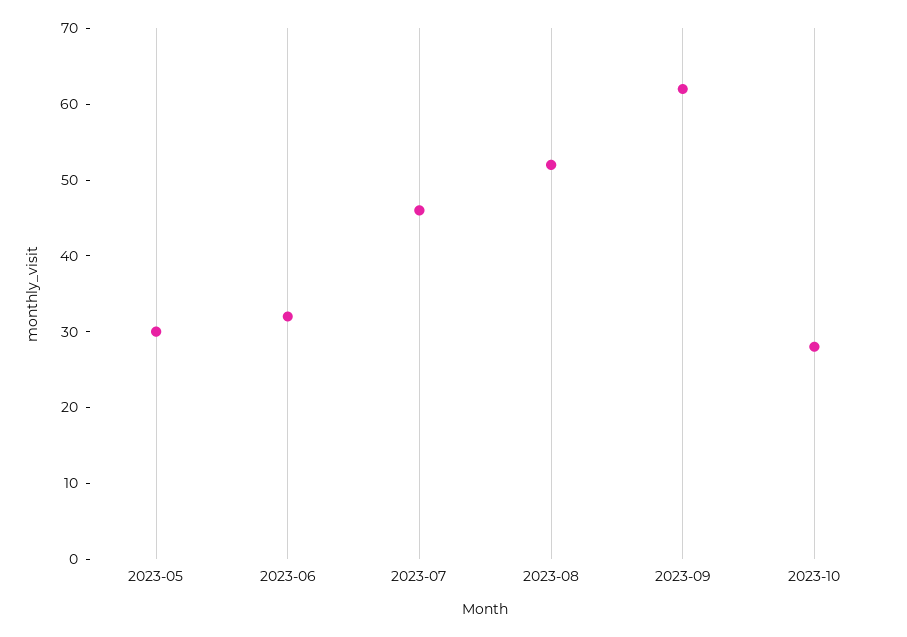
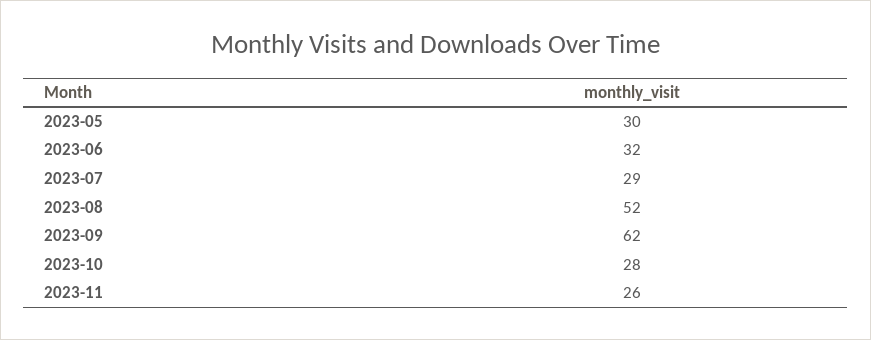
2023-07: 45 -> 29
2023-11: none -> 26

